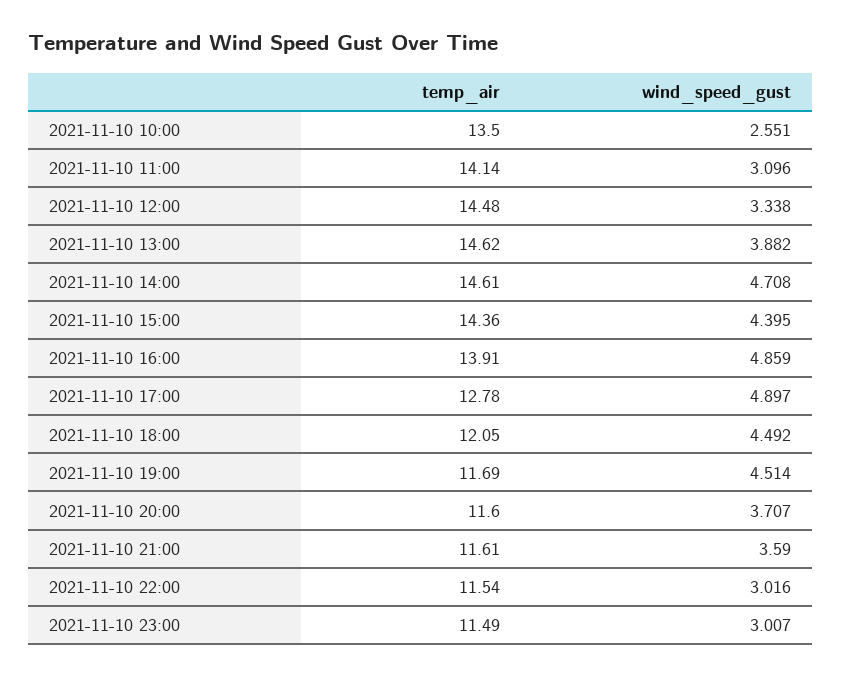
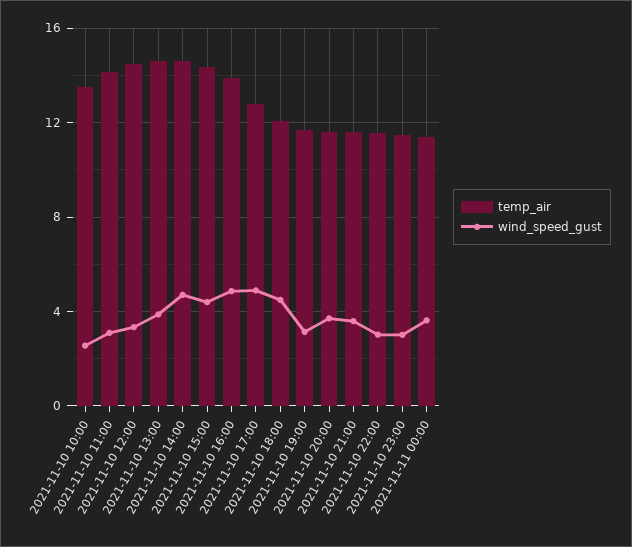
wind_speed_gust, 2021-11-10 19:00: 4.514 -> 3
temp_air, 2021-11-11 00:00: none -> 11.5
wind_speed_gust, 2021-11-11 00:00: none -> 3.5

